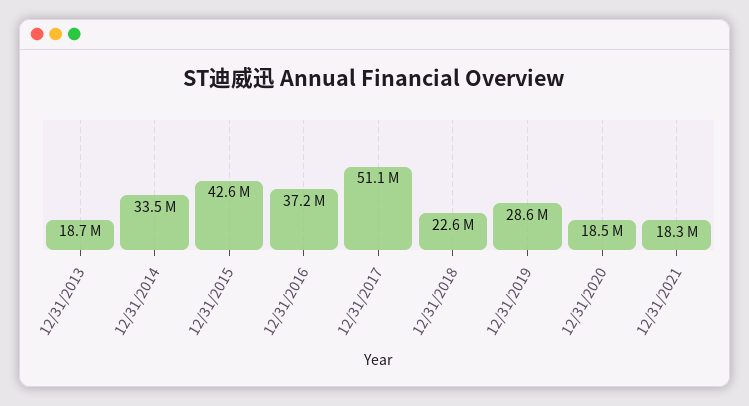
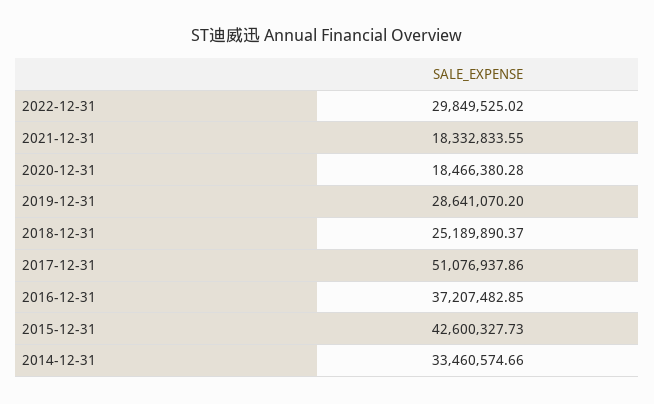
12/31/2013: 18700000 -> none
12/31/2018: 22600000 -> 25189890.37
2022-12-31: none -> 29849525.02

